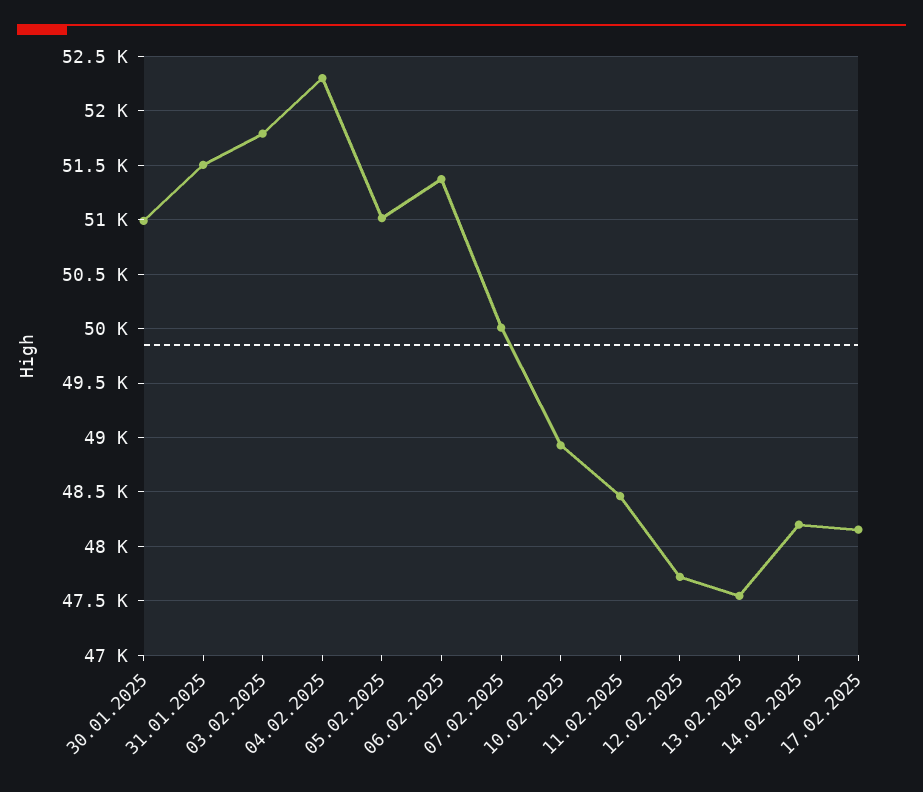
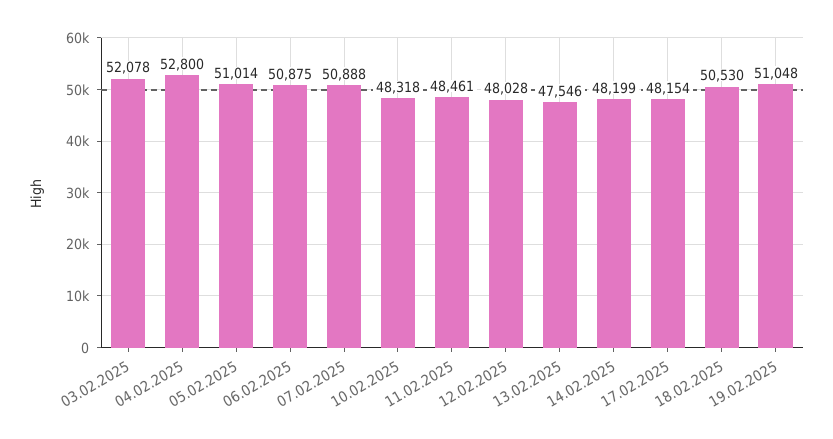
30.01.2025: 51000 -> none
31.01.2025: 51500 -> none
03.02.2025: 51800 -> 52078
04.02.2025: 52300 -> 52800
06.02.2025: 51400 -> 50875
07.02.2025: 50000 -> 50888
10.02.2025: 48900 -> 48318
12.02.2025: 47700 -> 48028
18.02.2025: none -> 50530
19.02.2025: none -> 51048

